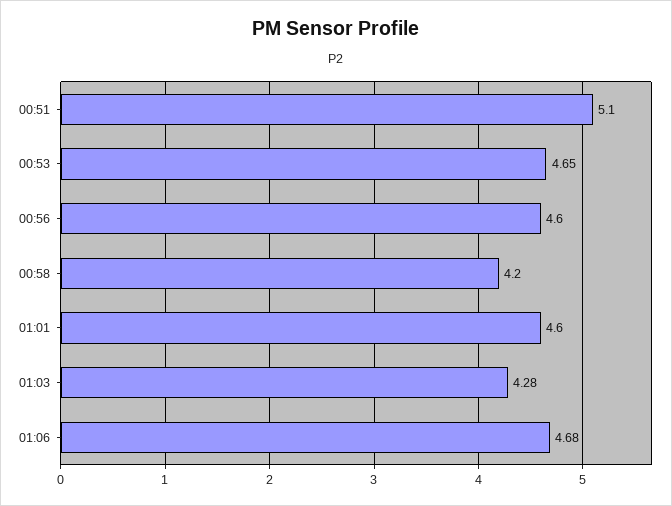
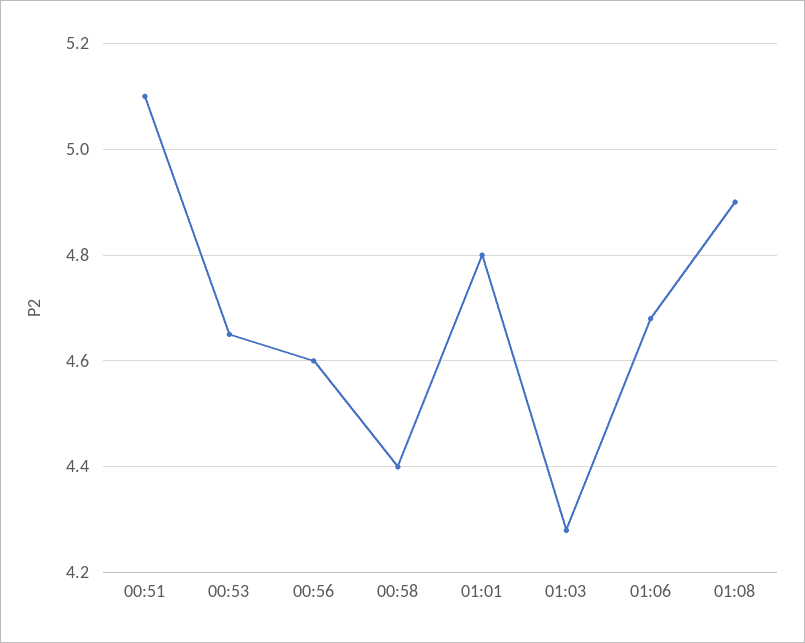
00:58: 4.2 -> 4.4
01:01: 4.6 -> 4.8
01:08: none -> 4.9

